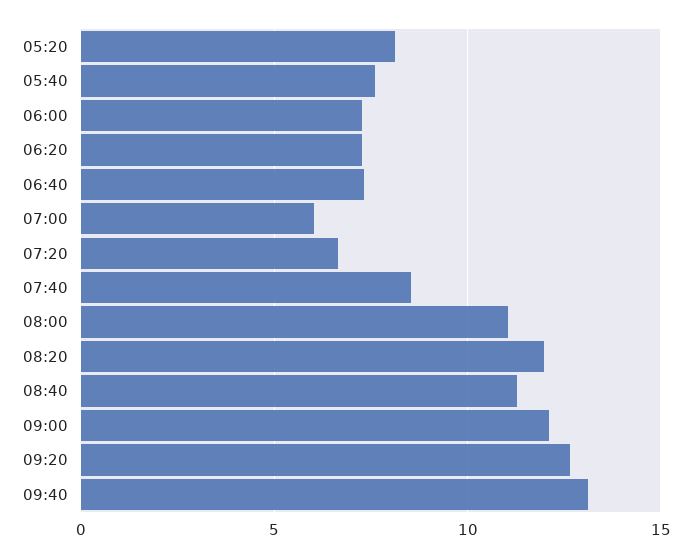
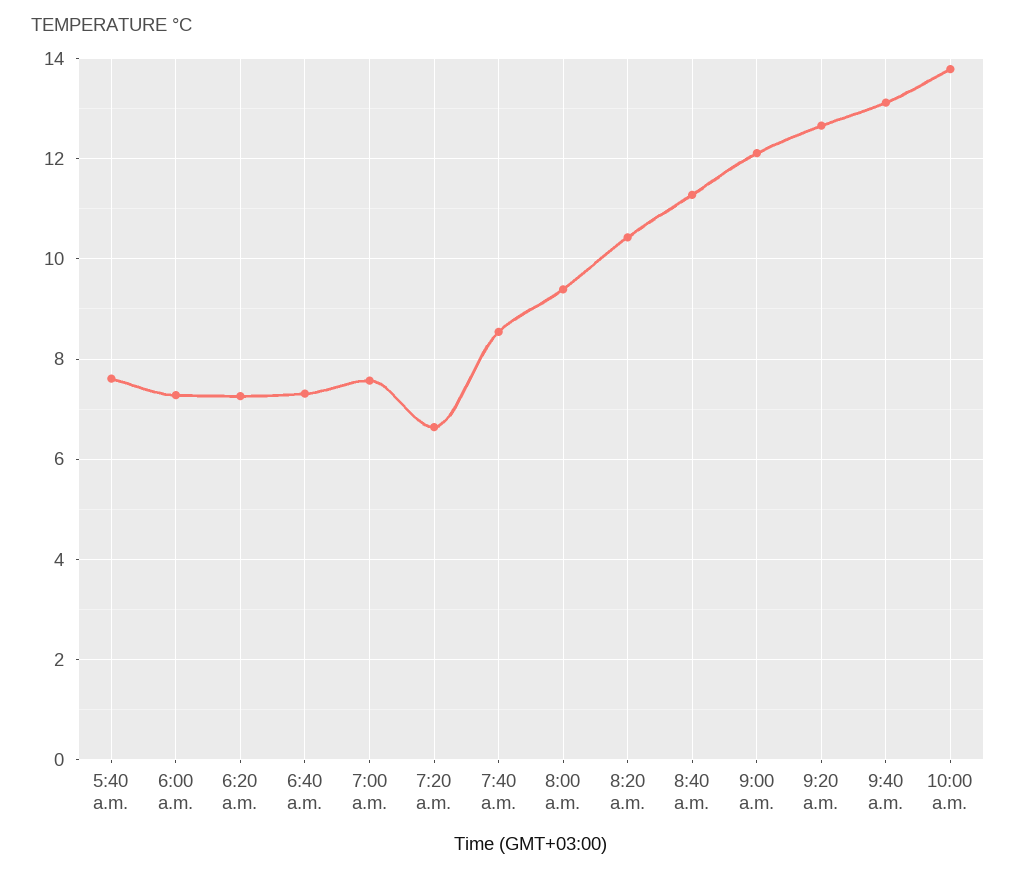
05:20: 8 -> none
07:00: 6 -> 7.6
08:00: 11 -> 9.4
08:20: 12 -> 10.4
10:00 a.m.: none -> 13.8

